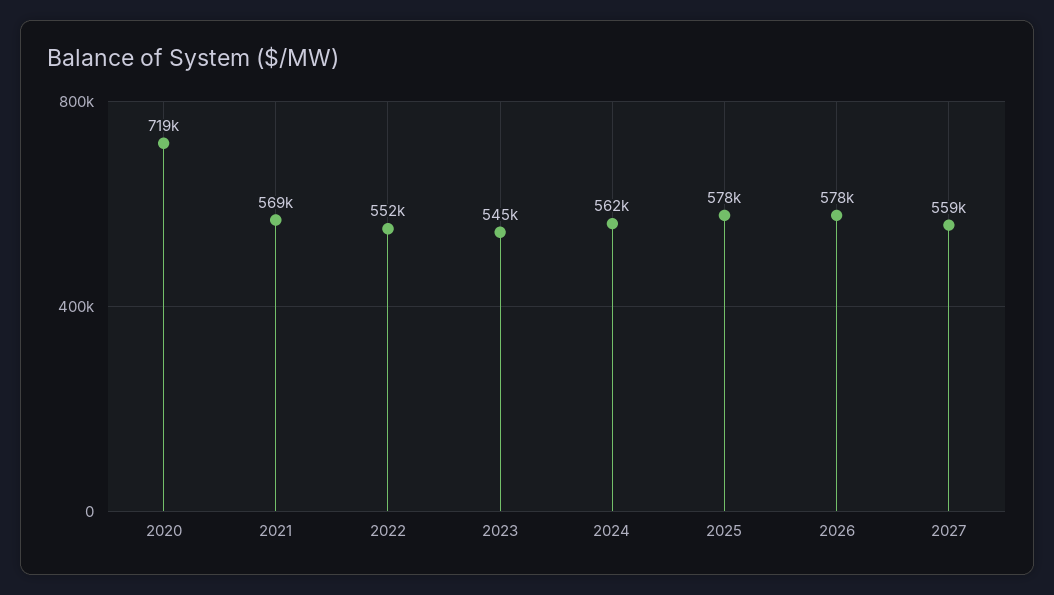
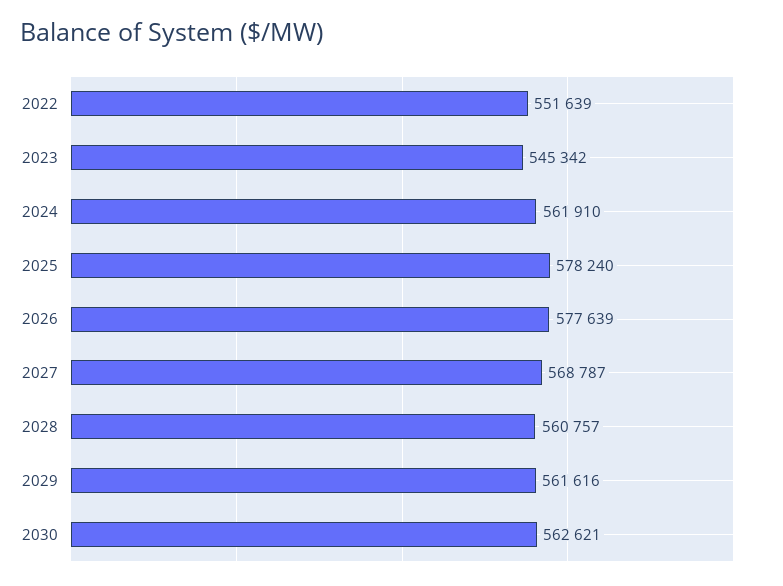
2020: 719000 -> none
2021: 569000 -> none
2027: 559000 -> 568787
2028: none -> 560757
2029: none -> 561616
2030: none -> 562621

